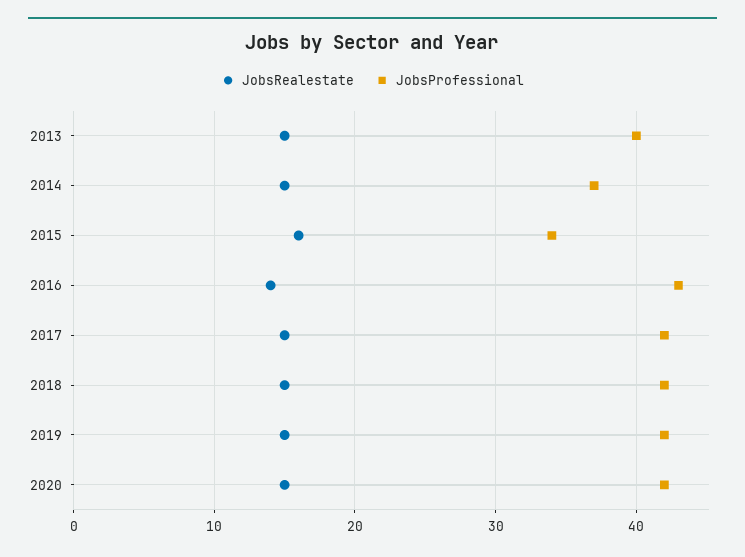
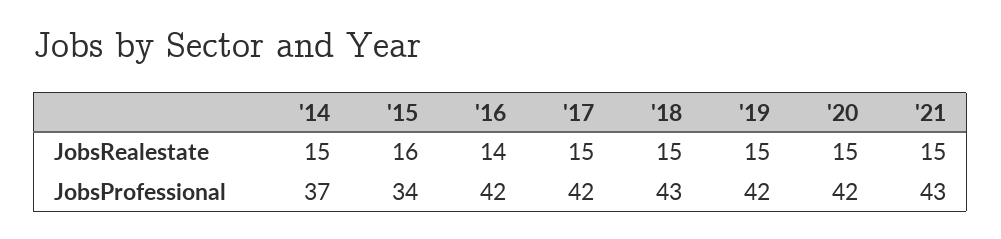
JobsRealestate, 2013: 15 -> none
JobsProfessional, 2013: 40 -> none
JobsProfessional, 2016: 43 -> 42
JobsProfessional, 2018: 42 -> 43
JobsRealestate, '21: none -> 15
JobsProfessional, '21: none -> 43

